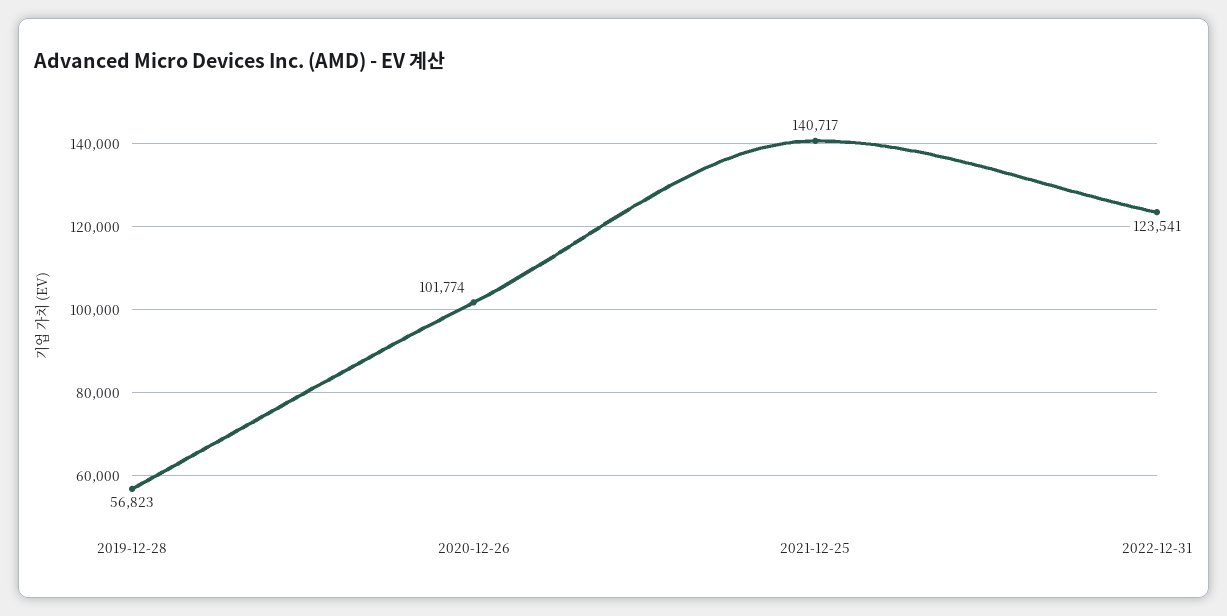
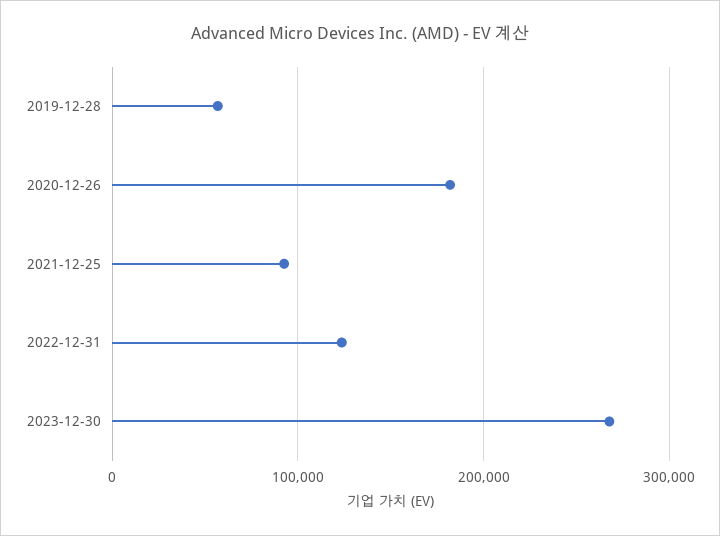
2020-12-26: 101774 -> 180000
2021-12-25: 140717 -> 90000
2023-12-30: none -> 270000

